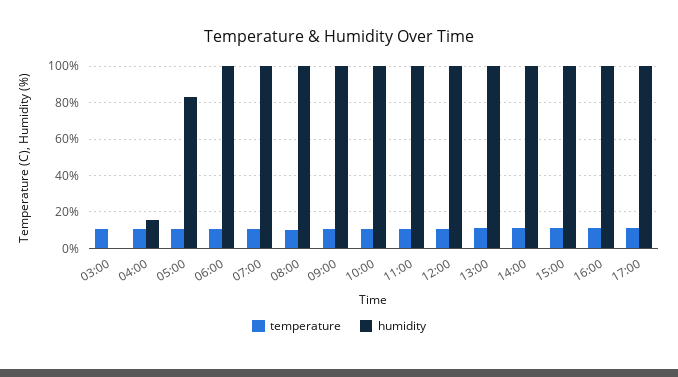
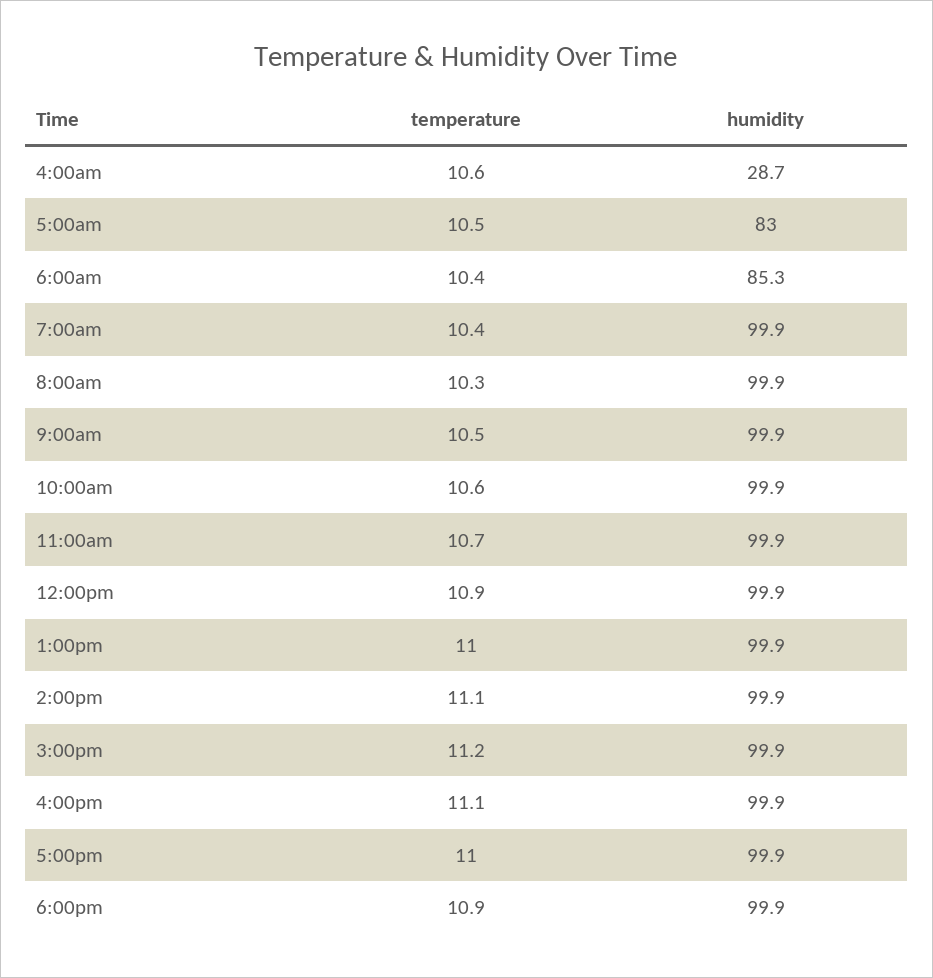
temperature, 03:00: 10 -> none
humidity, 03:00: 0 -> none
humidity, 04:00: 15 -> 28.7
humidity, 06:00: 100 -> 85.3
temperature, 6:00pm: none -> 10.9
humidity, 6:00pm: none -> 99.9

